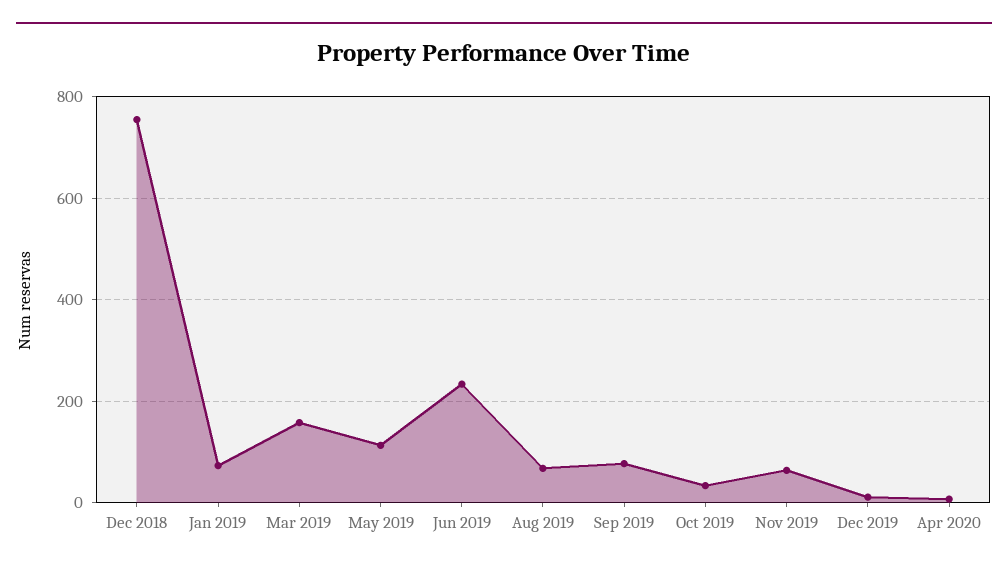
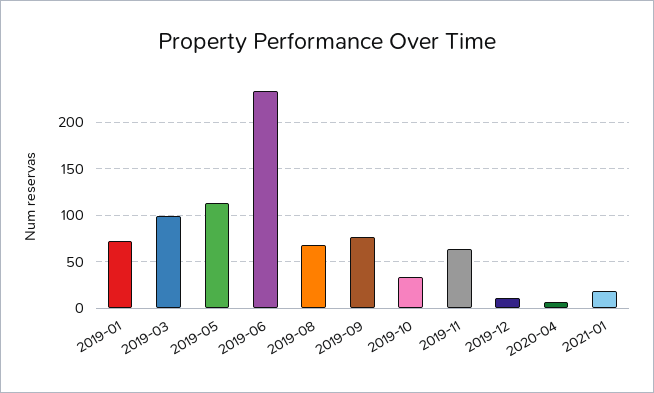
Dec 2018: 760 -> none
Mar 2019: 160 -> 100
2021-01: none -> 20

